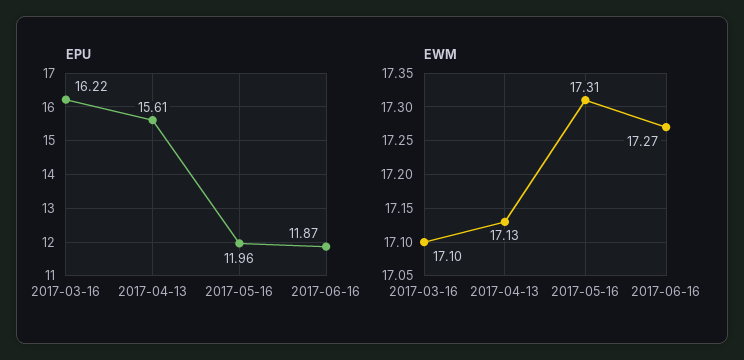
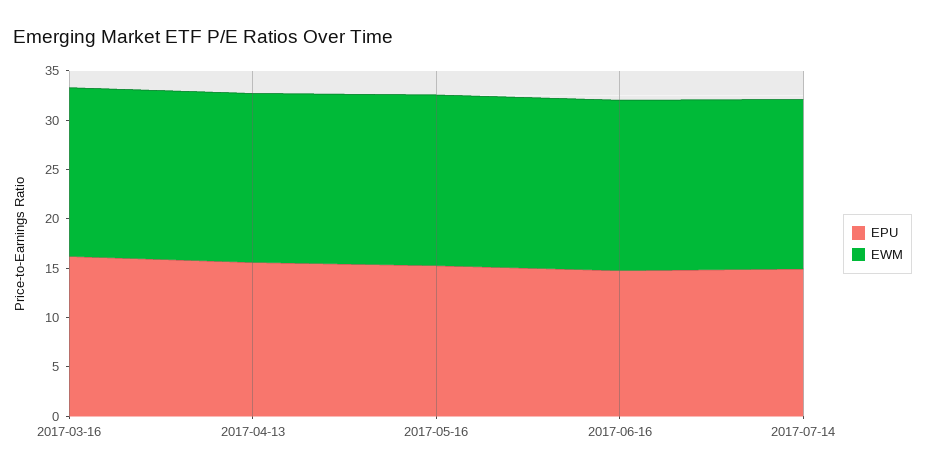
EPU, 2017-05-16: 11.96 -> 15
EPU, 2017-06-16: 11.87 -> 15
EPU, 2017-07-14: none -> 15
EWM, 2017-07-14: none -> 17

